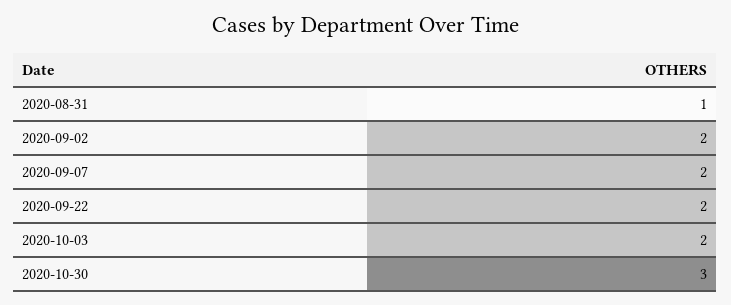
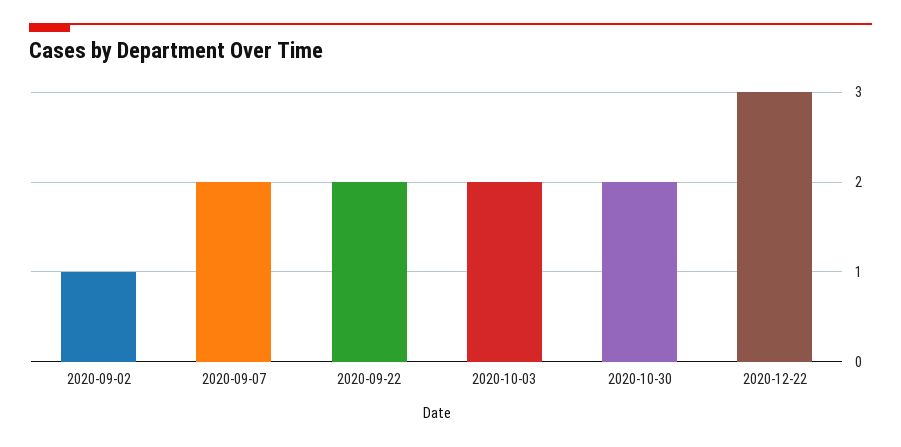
2020-08-31: 1 -> none
2020-09-02: 2 -> 1
2020-10-30: 3 -> 2
2020-12-22: none -> 3

